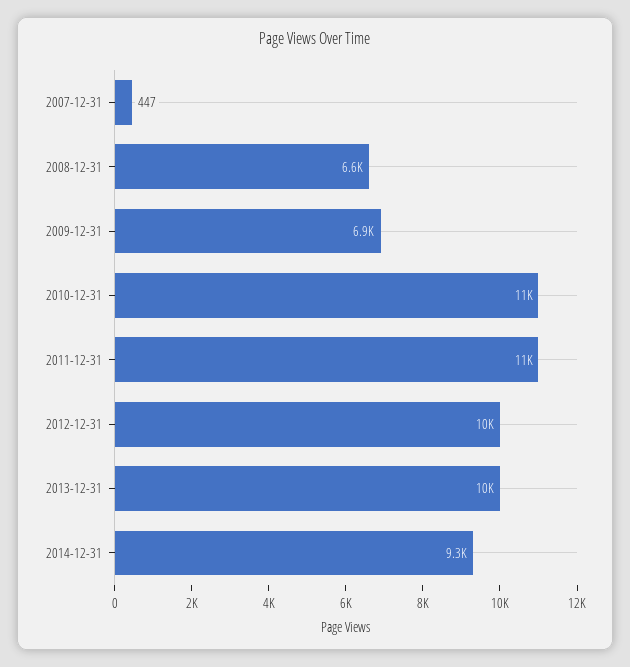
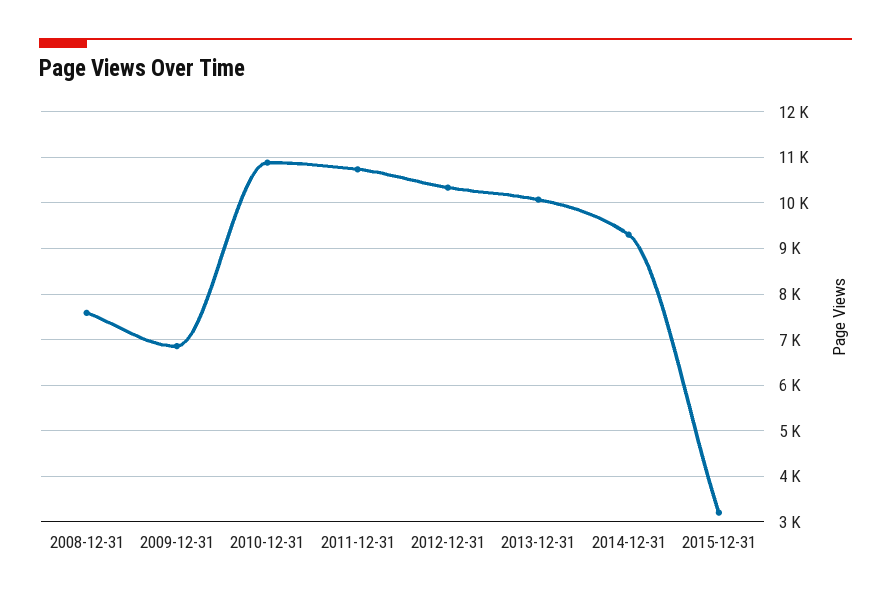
2007-12-31: 447 -> none
2008-12-31: 6600 -> 7600
2015-12-31: none -> 3200

